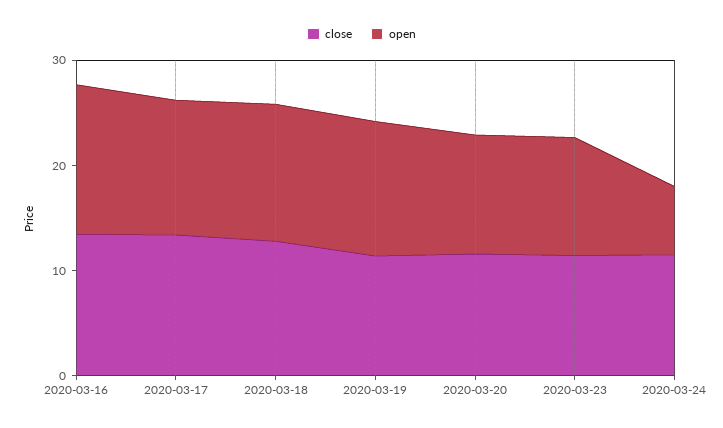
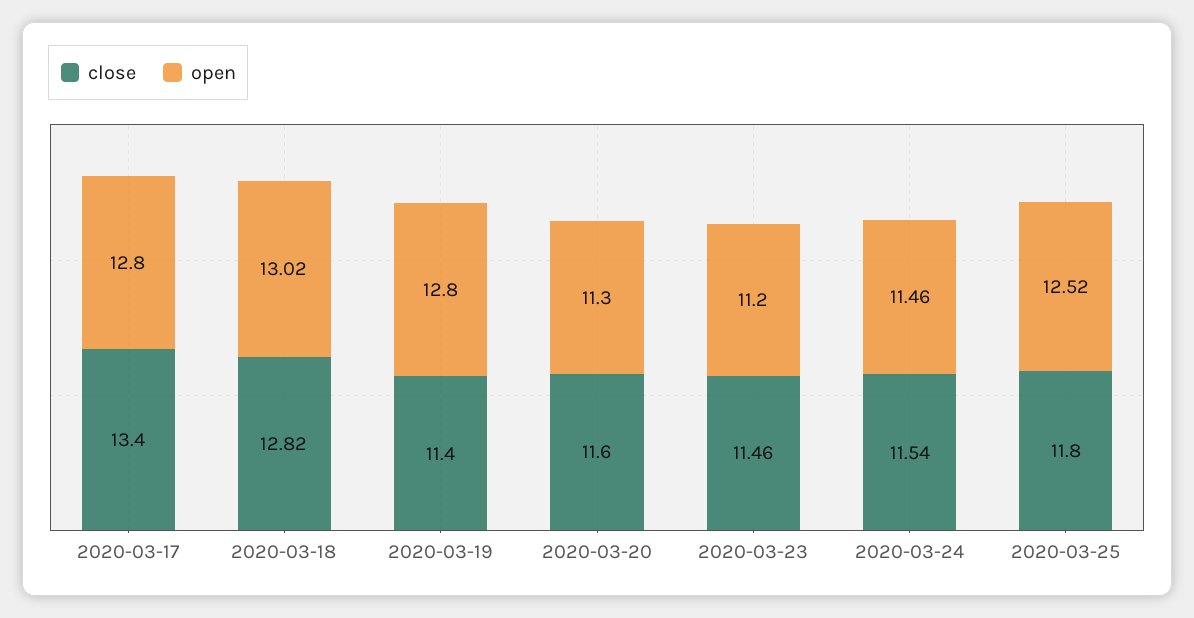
close, 2020-03-16: 14 -> none
open, 2020-03-16: 14 -> none
open, 2020-03-24: 6 -> 11.46
close, 2020-03-25: none -> 11.8
open, 2020-03-25: none -> 12.52

